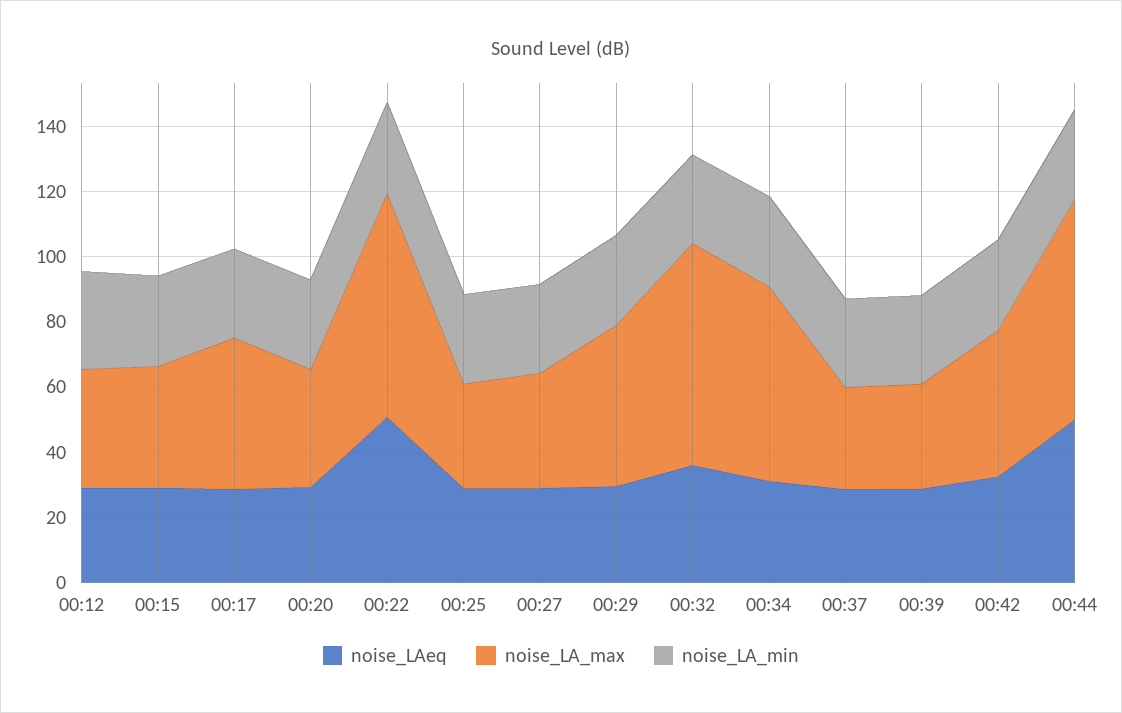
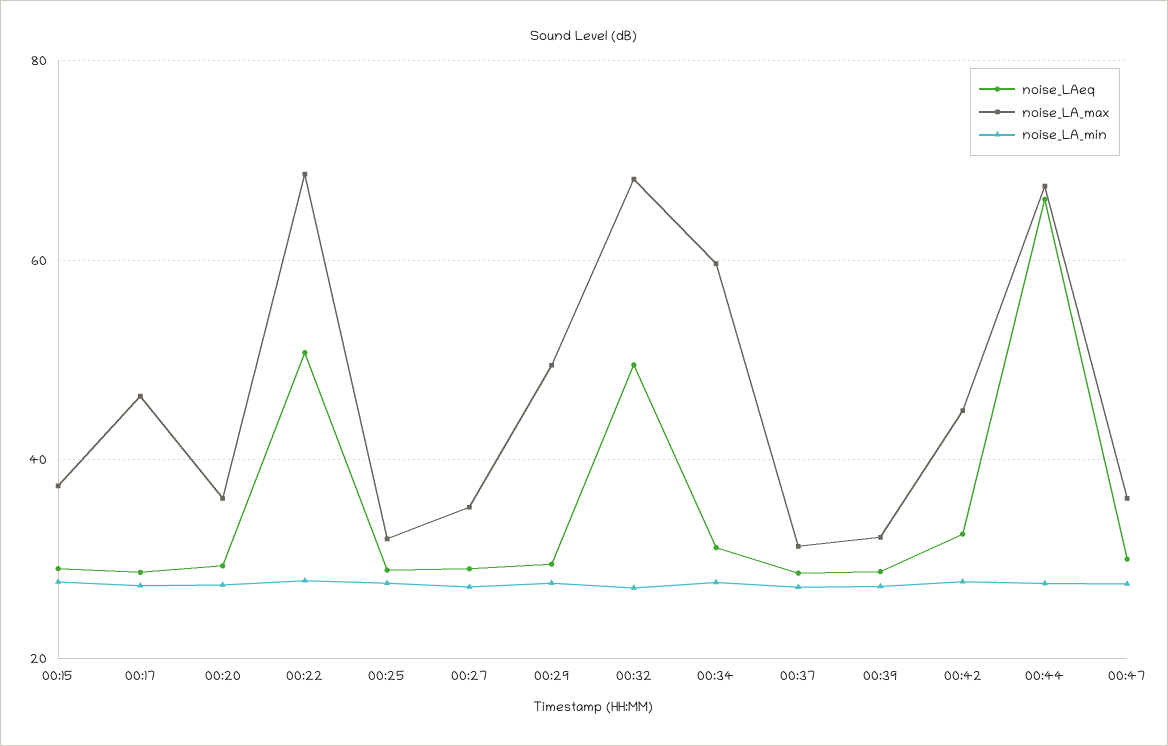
noise_LAeq, 00:12: 30 -> none
noise_LA_max, 00:12: 35 -> none
noise_LA_min, 00:12: 30 -> none
noise_LAeq, 00:32: 35 -> 50
noise_LAeq, 00:44: 50 -> 66
noise_LAeq, 00:47: none -> 30
noise_LA_max, 00:47: none -> 36
noise_LA_min, 00:47: none -> 28

